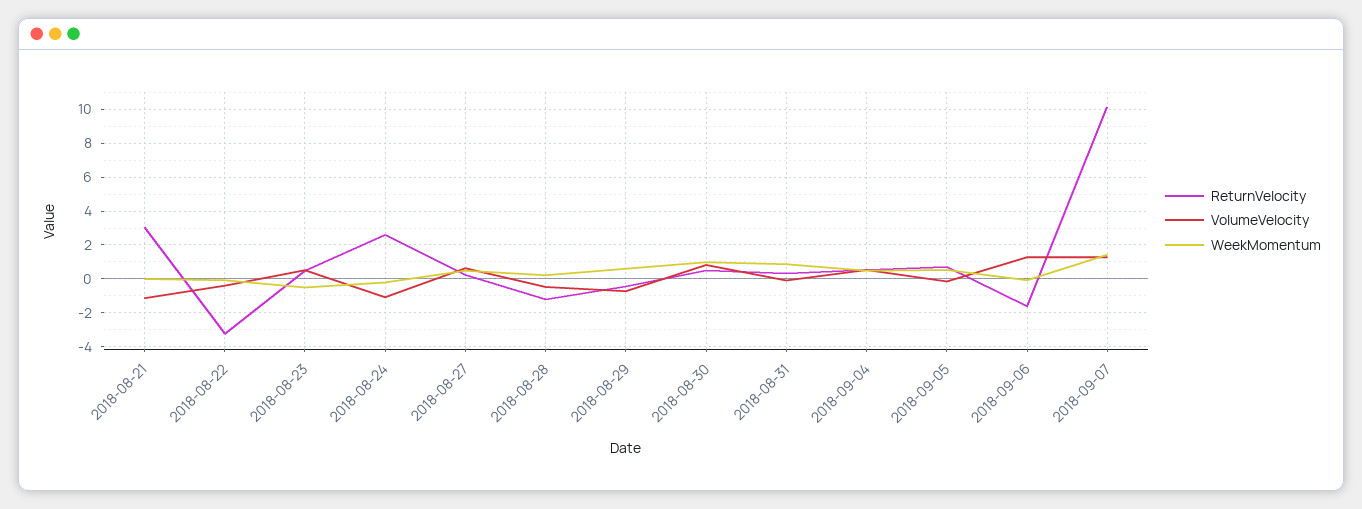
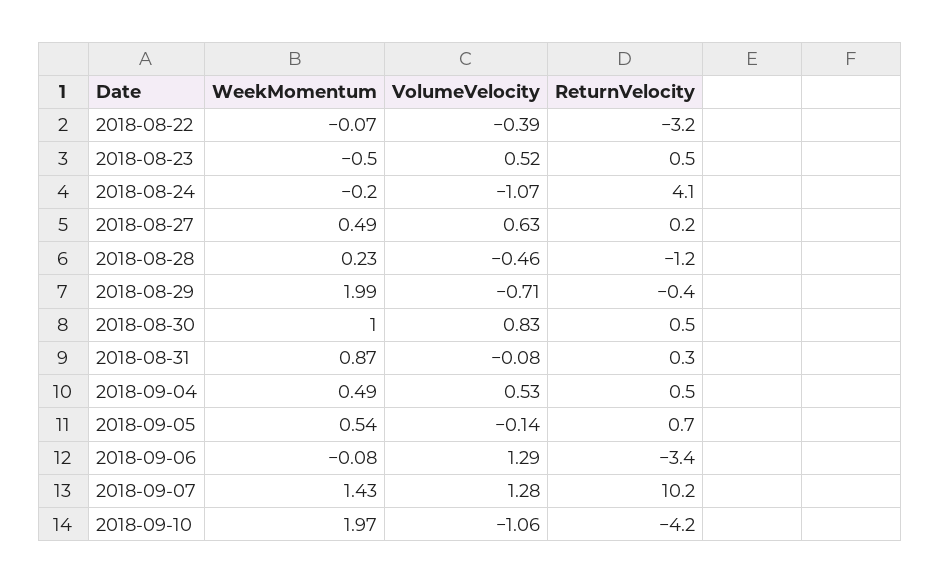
ReturnVelocity, 2018-08-21: 3 -> none
VolumeVelocity, 2018-08-21: -1 -> none
WeekMomentum, 2018-08-21: 0 -> none
ReturnVelocity, 2018-08-24: 2.5 -> 4.1
WeekMomentum, 2018-08-29: 0.5 -> 1.99
ReturnVelocity, 2018-09-06: -1.5 -> -3.4
WeekMomentum, 2018-09-10: none -> 1.97
VolumeVelocity, 2018-09-10: none -> -1.06
ReturnVelocity, 2018-09-10: none -> -4.2

